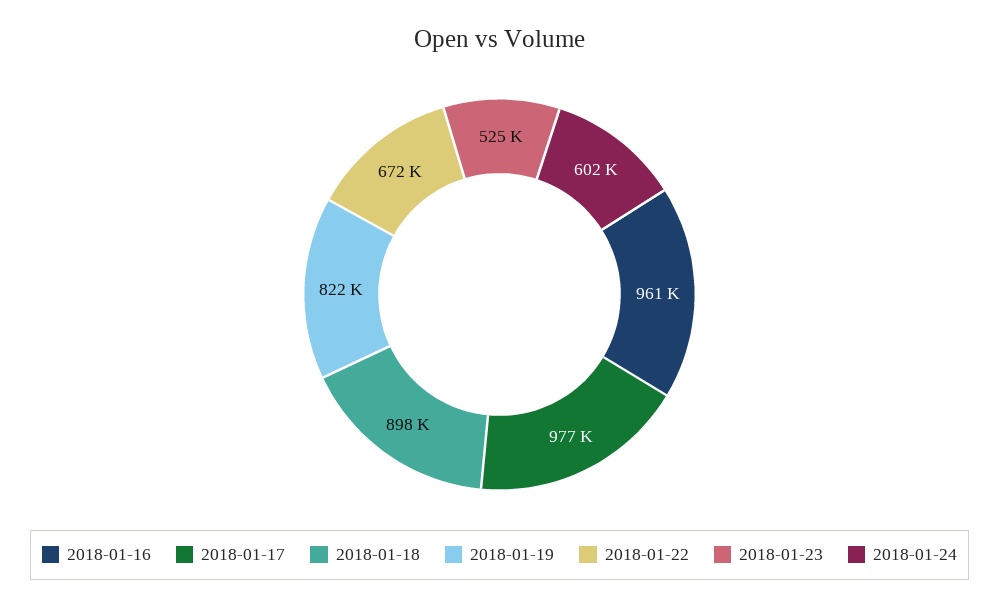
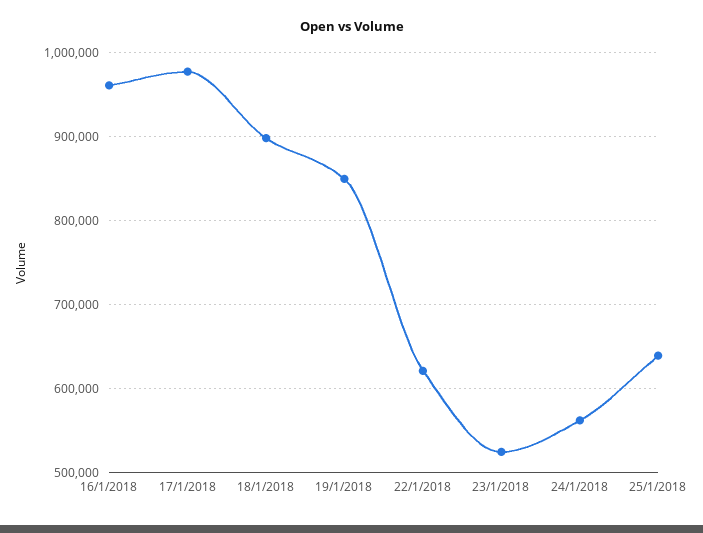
2018-01-19: 822000 -> 850000
2018-01-22: 672000 -> 620000
2018-01-24: 602000 -> 560000
25/1/2018: none -> 640000

